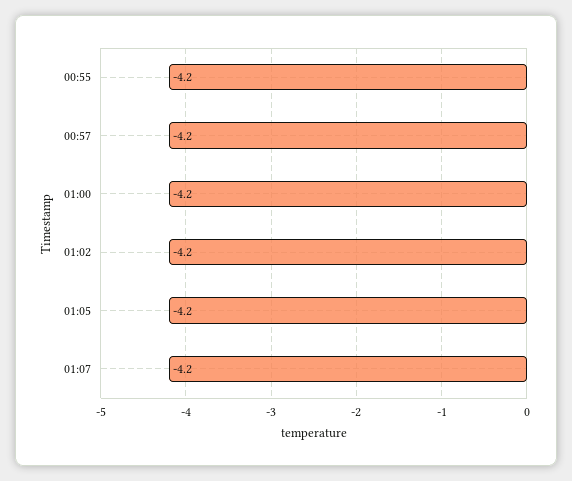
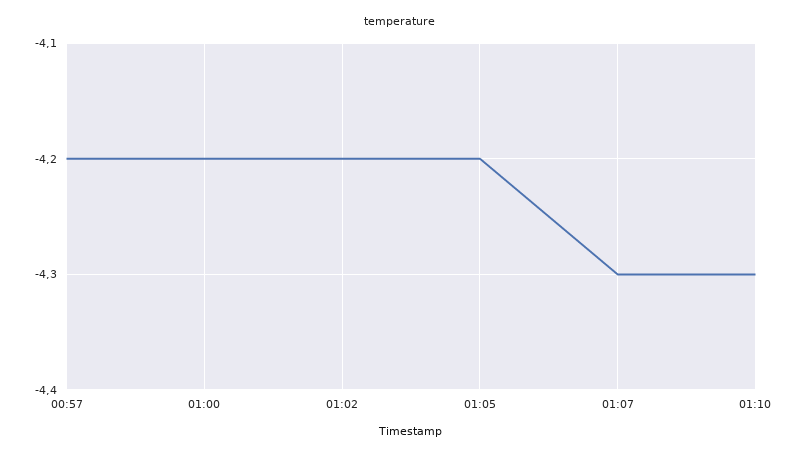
00:55: -4.2 -> none
01:07: -4.2 -> -4.3
01:10: none -> -4.3

